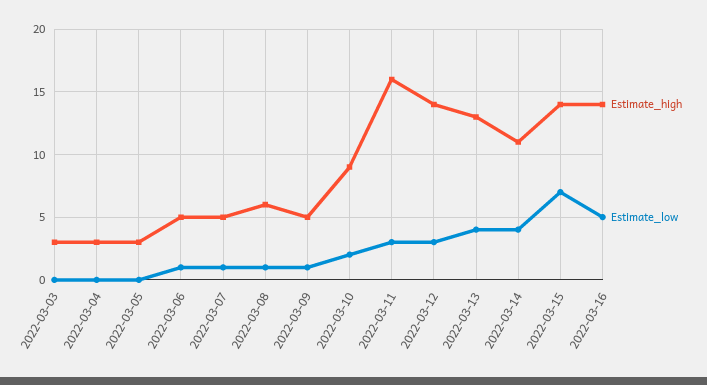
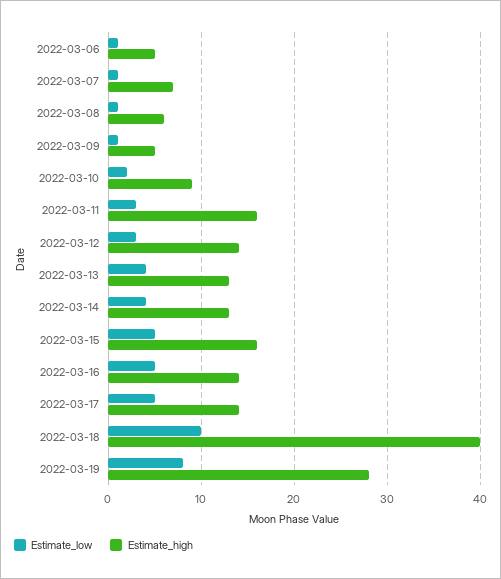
Estimate_high, 2022-03-03: 3 -> none
Estimate_low, 2022-03-03: 0 -> none
Estimate_high, 2022-03-04: 3 -> none
Estimate_low, 2022-03-04: 0 -> none
Estimate_high, 2022-03-05: 3 -> none
Estimate_low, 2022-03-05: 0 -> none
Estimate_high, 2022-03-07: 5 -> 7
Estimate_high, 2022-03-14: 11 -> 13
Estimate_high, 2022-03-15: 14 -> 16
Estimate_low, 2022-03-15: 7 -> 5
Estimate_low, 2022-03-17: none -> 5
Estimate_high, 2022-03-17: none -> 14
Estimate_low, 2022-03-18: none -> 10
Estimate_high, 2022-03-18: none -> 40
Estimate_low, 2022-03-19: none -> 8
Estimate_high, 2022-03-19: none -> 28

